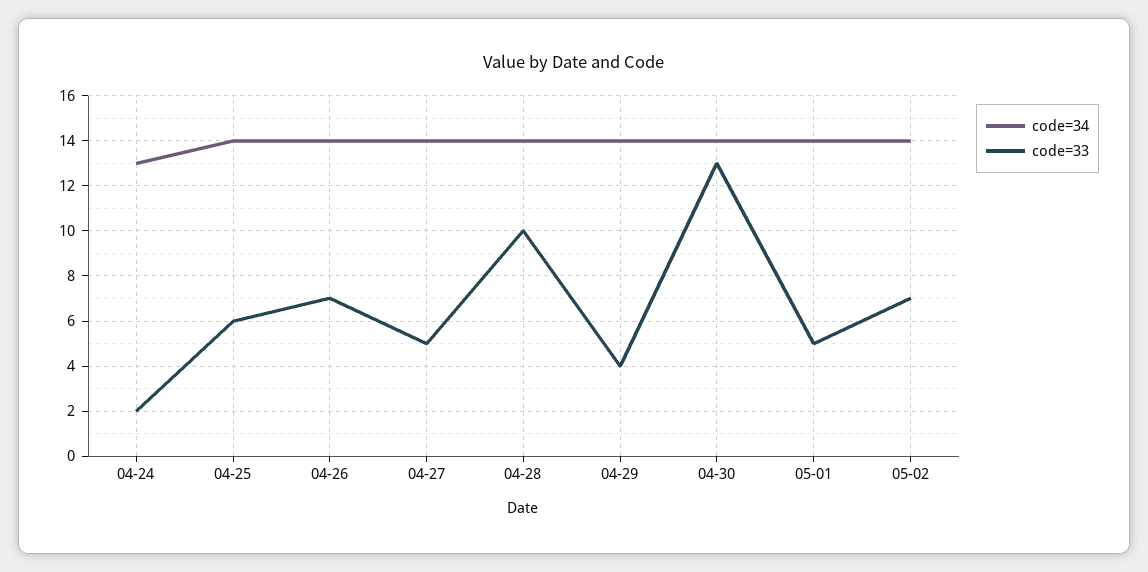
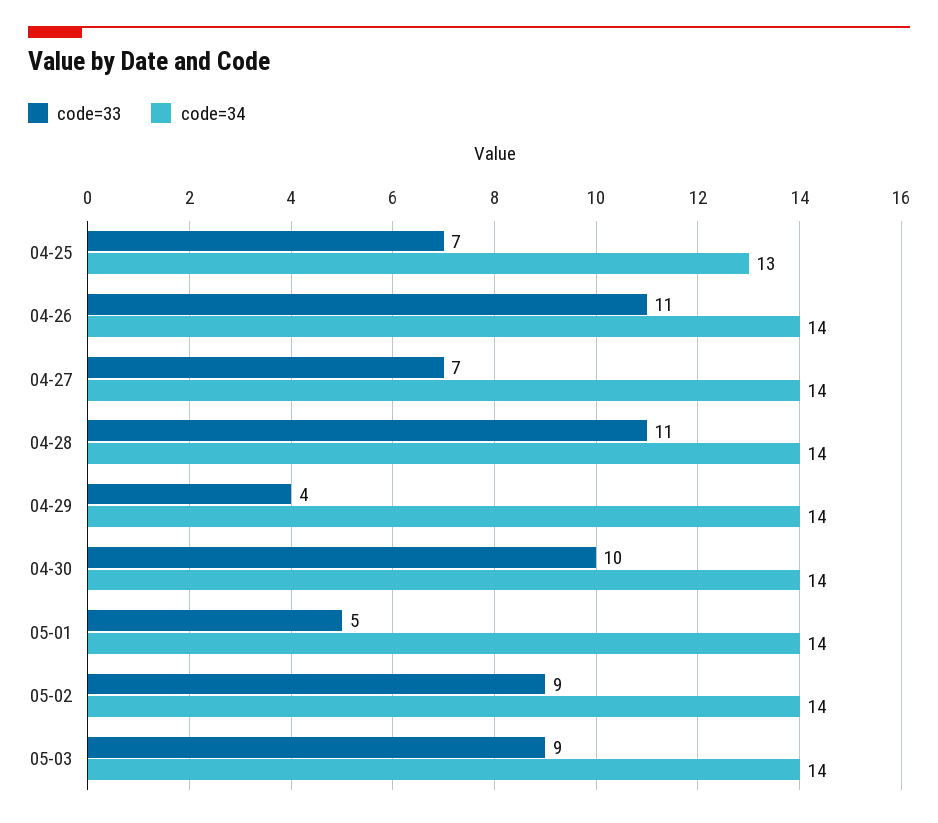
code=34, 04-24: 13 -> none
code=33, 04-24: 2 -> none
code=34, 04-25: 14 -> 13
code=33, 04-25: 6 -> 7
code=33, 04-26: 7 -> 11
code=33, 04-27: 5 -> 7
code=33, 04-28: 10 -> 11
code=33, 04-30: 13 -> 10
code=33, 05-02: 7 -> 9
code=33, 05-03: none -> 9
code=34, 05-03: none -> 14

